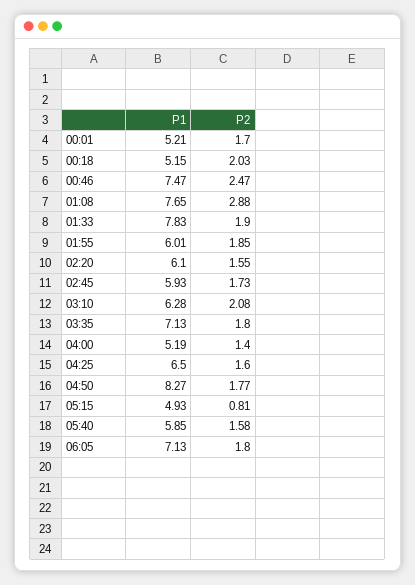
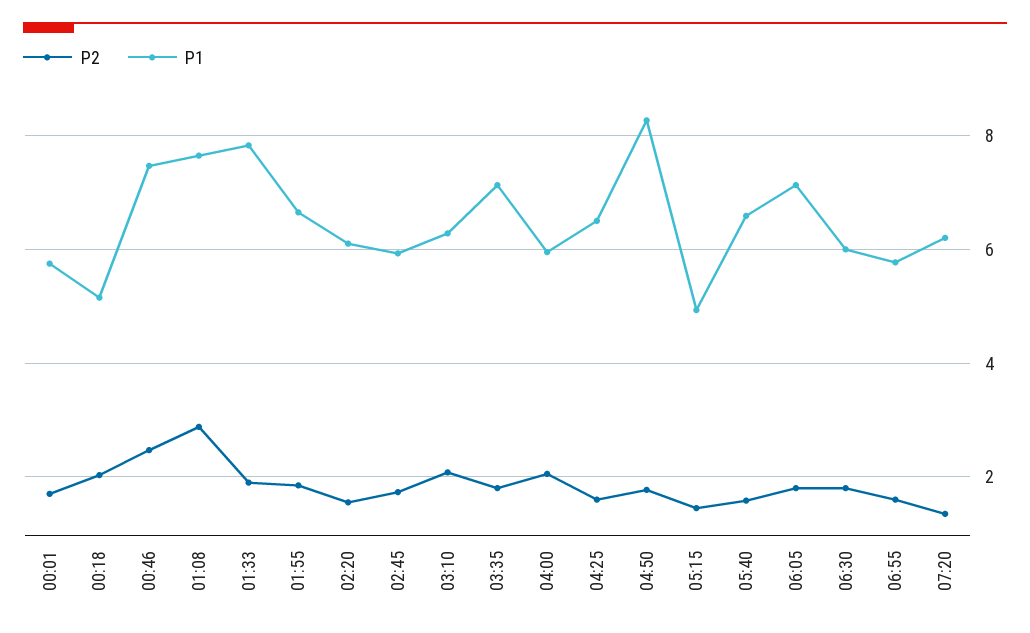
P1, 00:01: 5.21 -> 5.8
P1, 01:55: 6.01 -> 6.6
P1, 04:00: 5.19 -> 6
P2, 04:00: 1.4 -> 2
P2, 05:15: 0.81 -> 1.4
P1, 05:40: 5.85 -> 6.6
P2, 06:30: none -> 1.8
P1, 06:30: none -> 6
P2, 06:55: none -> 1.6
P1, 06:55: none -> 5.8
P2, 07:20: none -> 1.4
P1, 07:20: none -> 6.2

